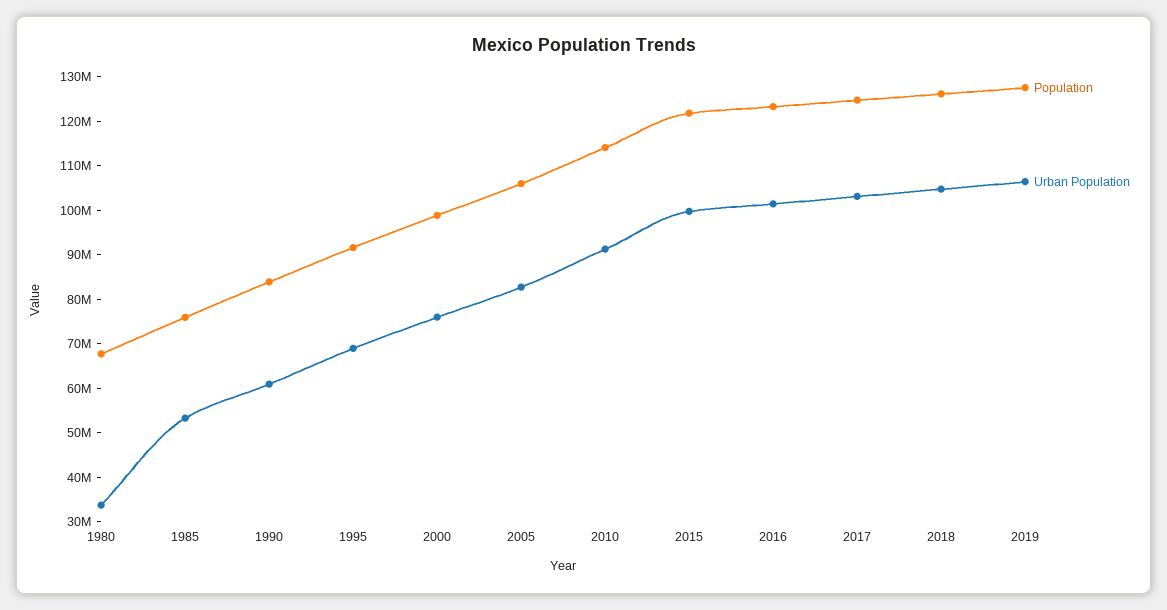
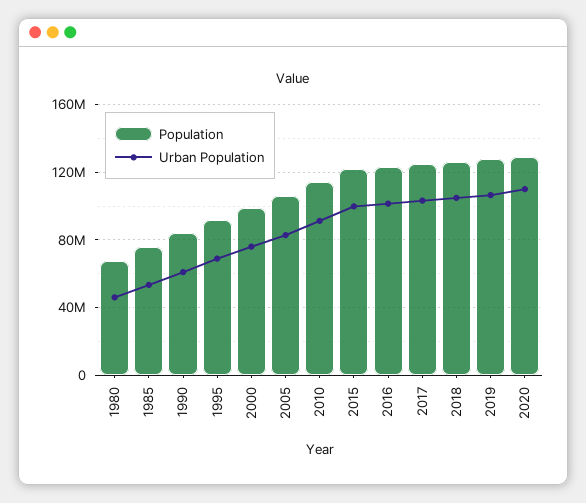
Urban Population, 1980: 34000000 -> 45000000
Population, 2020: none -> 130000000
Urban Population, 2020: none -> 110000000

